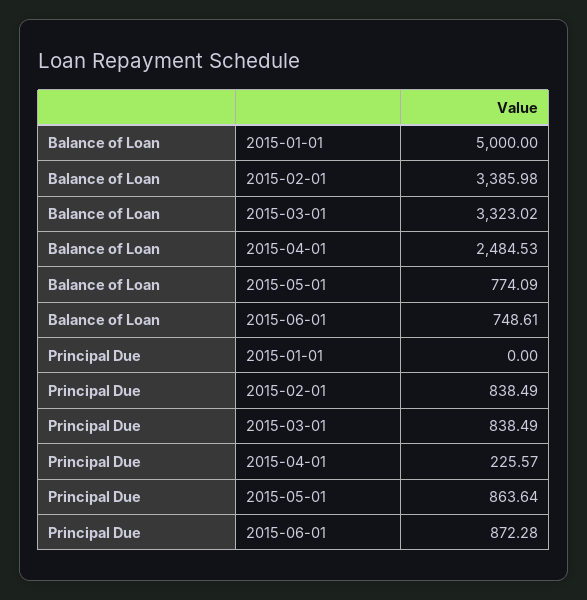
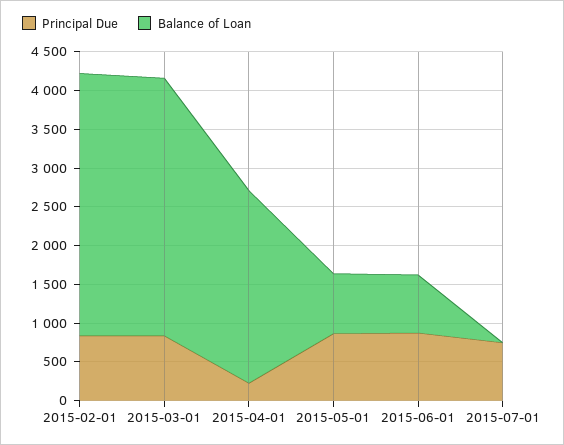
Balance of Loan, 2015-01-01: 5000 -> none
Principal Due, 2015-01-01: 0 -> none
Principal Due, 2015-07-01: none -> 750
Balance of Loan, 2015-07-01: none -> 0

